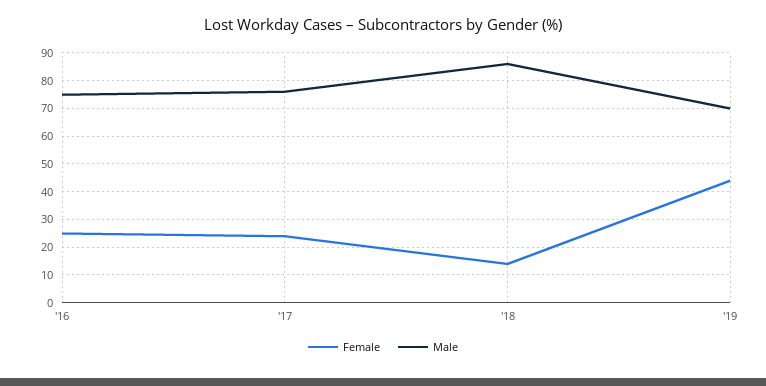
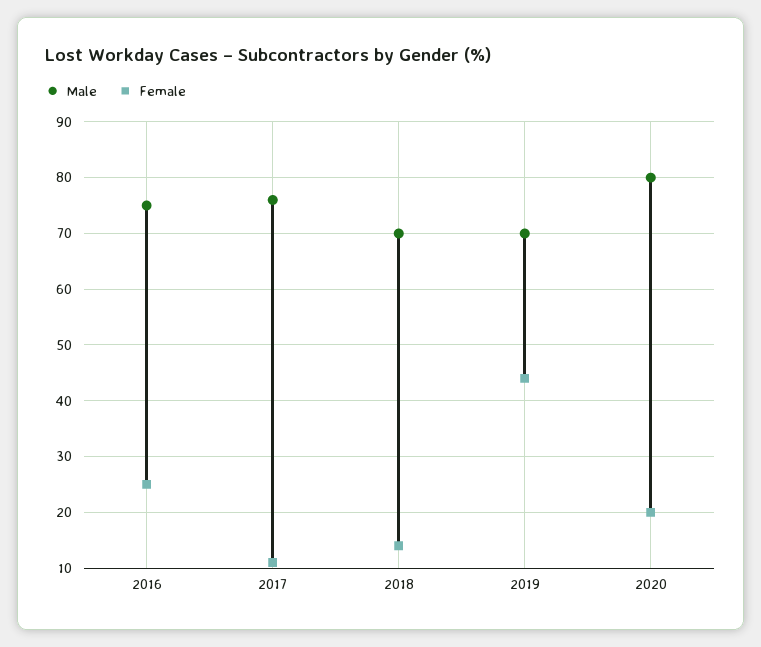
Female, '17: 25 -> 10
Male, '18: 85 -> 70
Male, 2020: none -> 80
Female, 2020: none -> 20

